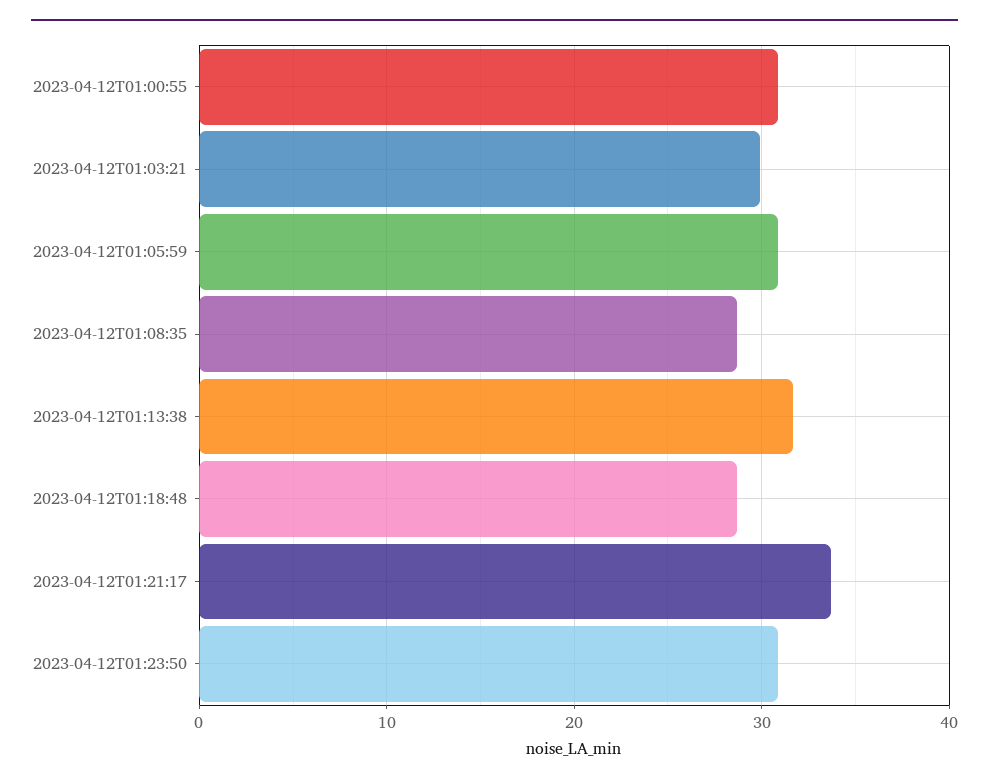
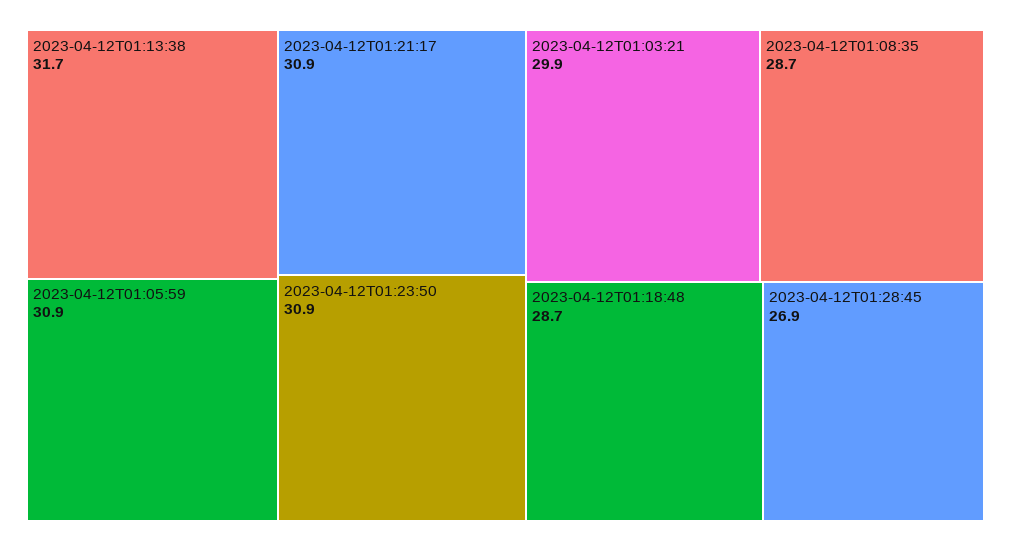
2023-04-12T01:00:55: 31 -> none
2023-04-12T01:21:17: 34 -> 30.9
2023-04-12T01:28:45: none -> 26.9

